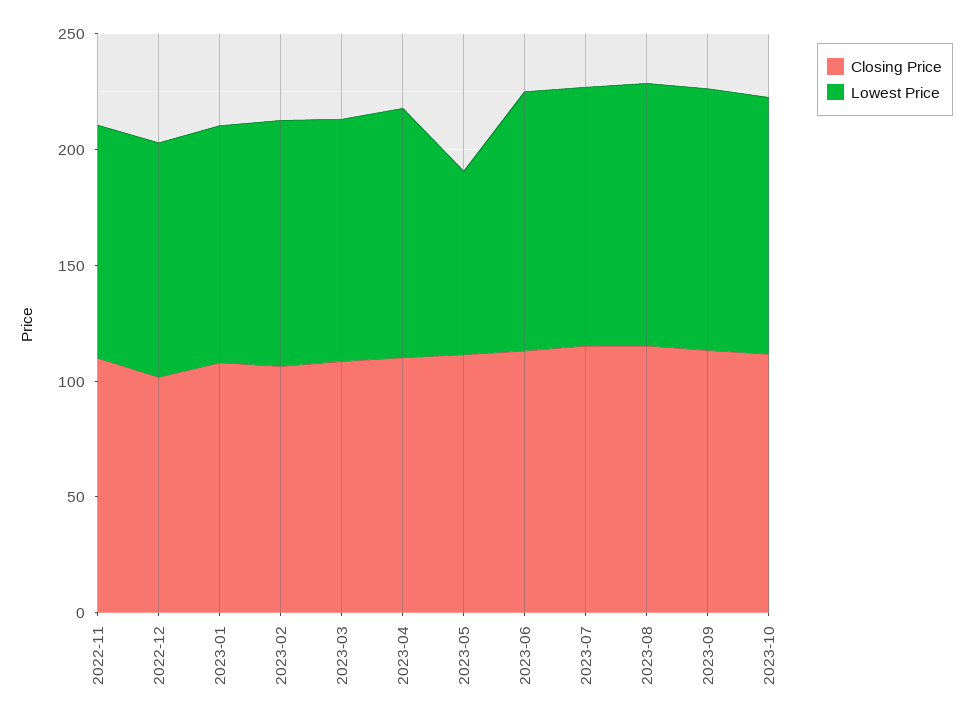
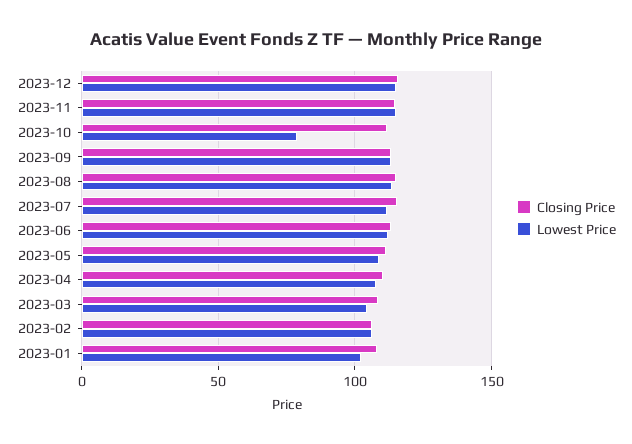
Closing Price, 2022-11: 110 -> none
Lowest Price, 2022-11: 100 -> none
Closing Price, 2022-12: 100 -> none
Lowest Price, 2022-12: 100 -> none
Lowest Price, 2023-05: 80 -> 110
Lowest Price, 2023-10: 110 -> 80
Closing Price, 2023-12: none -> 115
Lowest Price, 2023-12: none -> 115
Closing Price, 2023-11: none -> 115
Lowest Price, 2023-11: none -> 115

